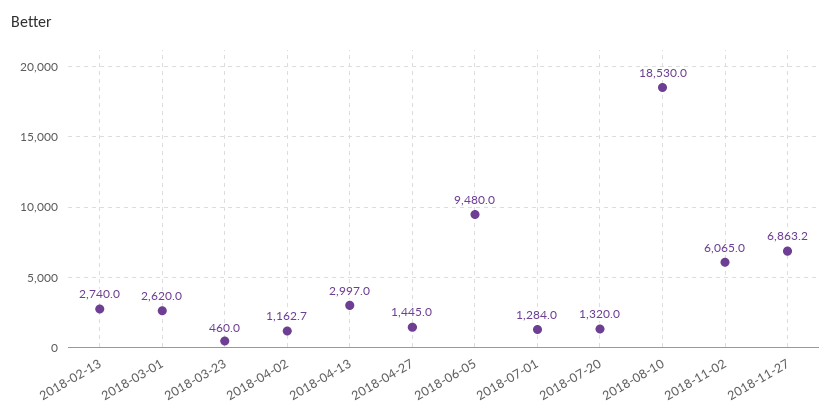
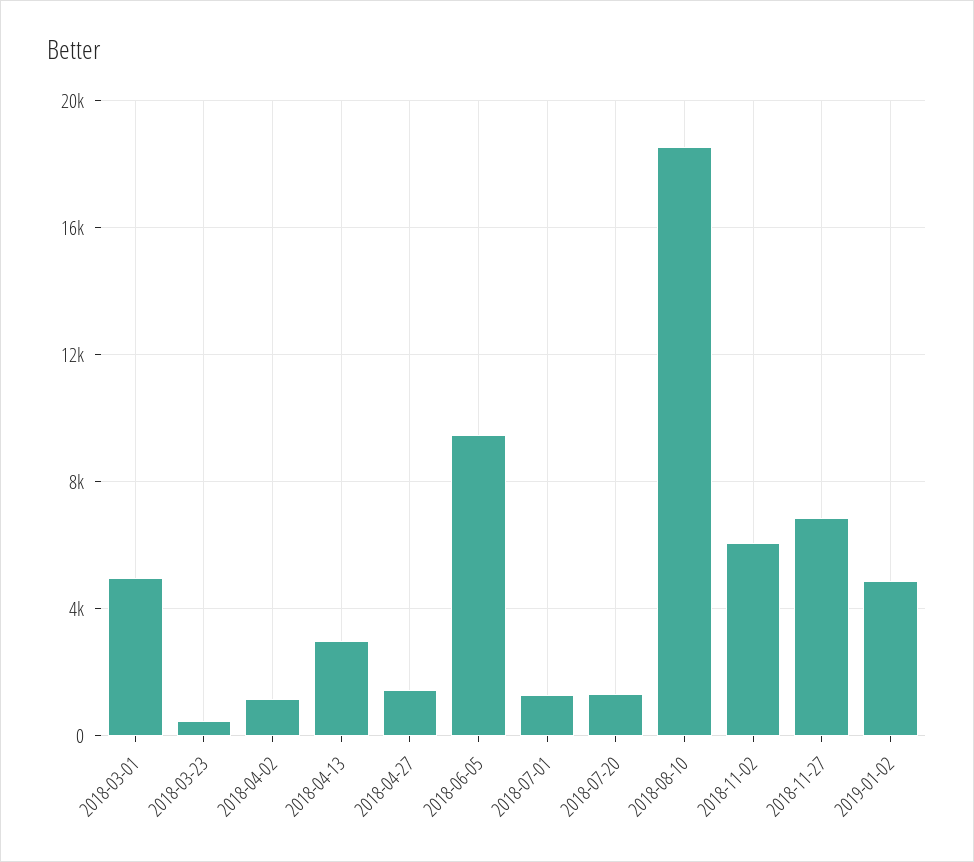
2018-02-13: 2740 -> none
2018-03-01: 2620 -> 5000
2019-01-02: none -> 5000

